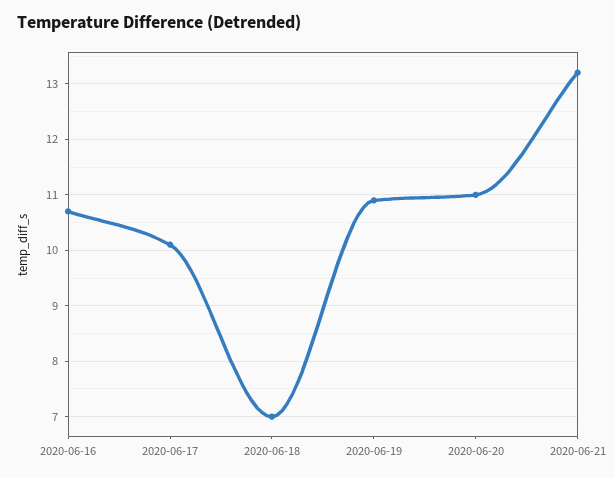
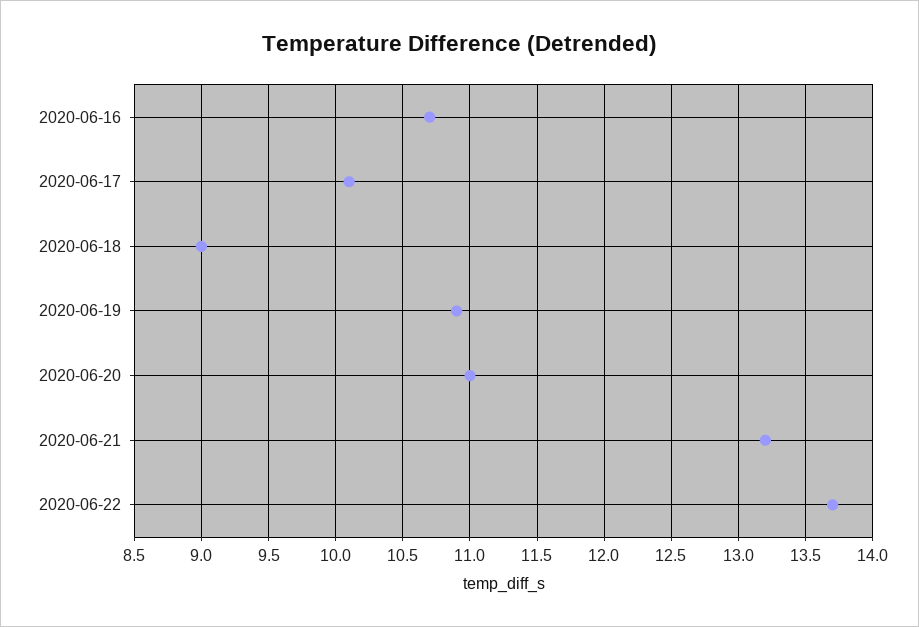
2020-06-18: 7 -> 9
2020-06-22: none -> 13.7

